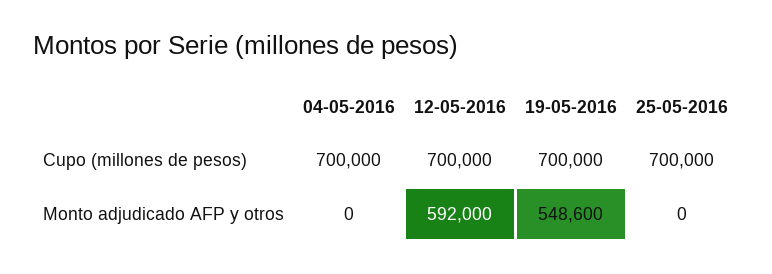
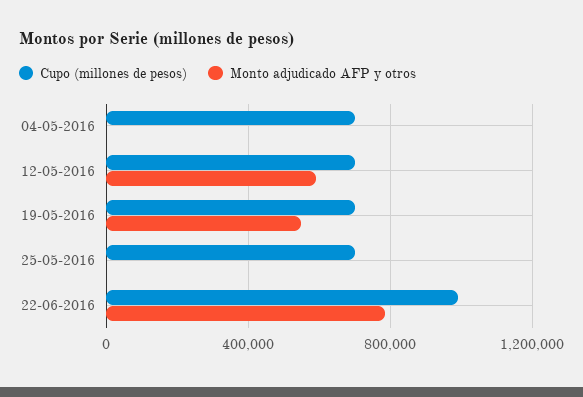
Cupo (millones de pesos), 22-06-2016: none -> 1000000
Monto adjudicado AFP y otros, 22-06-2016: none -> 800000

